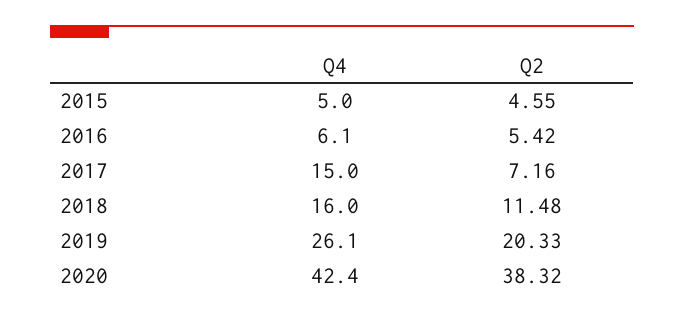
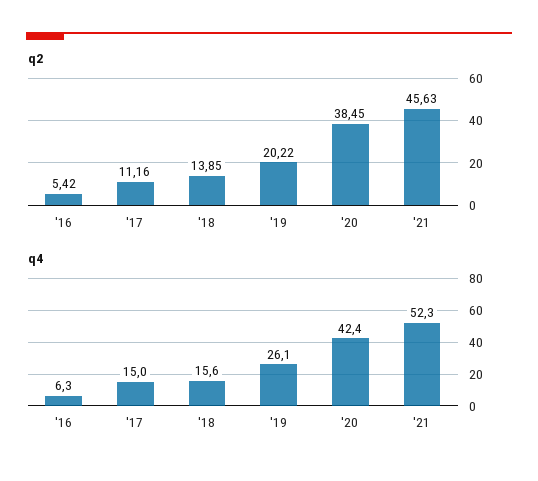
Q4, 2015: 5 -> none
Q2, 2015: 4.55 -> none
Q4, 2016: 6.1 -> 6.3
Q2, 2017: 7.16 -> 11.16
Q4, 2018: 16 -> 15.6
Q2, 2018: 11.48 -> 13.85
Q2, 2019: 20.33 -> 20.22
Q2, 2020: 38.32 -> 38.45
Q2, '21: none -> 45.63
Q4, '21: none -> 52.3

